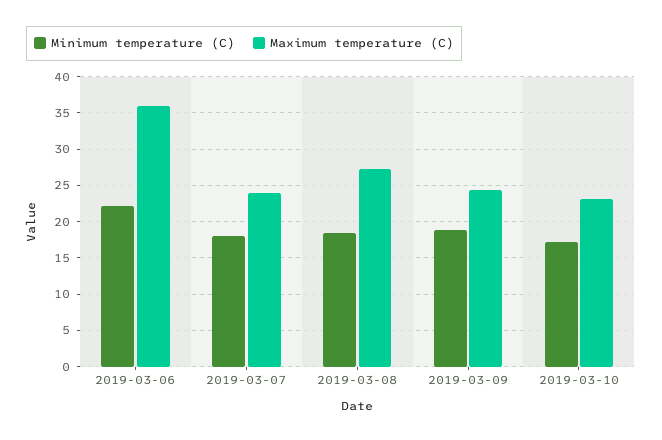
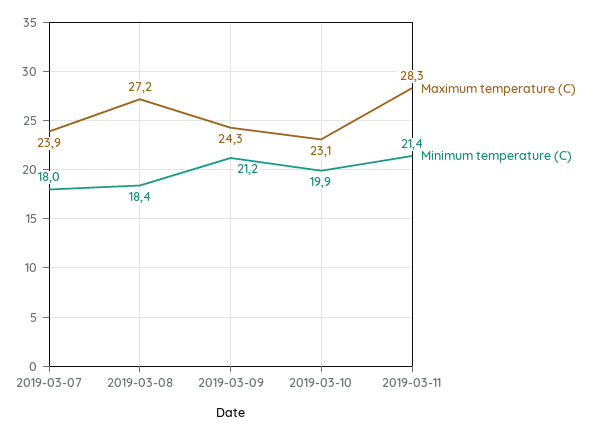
Minimum temperature (C), 2019-03-06: 22 -> none
Maximum temperature (C), 2019-03-06: 36 -> none
Minimum temperature (C), 2019-03-09: 19 -> 21.2
Minimum temperature (C), 2019-03-10: 17 -> 19.9
Maximum temperature (C), 2019-03-11: none -> 28.3
Minimum temperature (C), 2019-03-11: none -> 21.4

